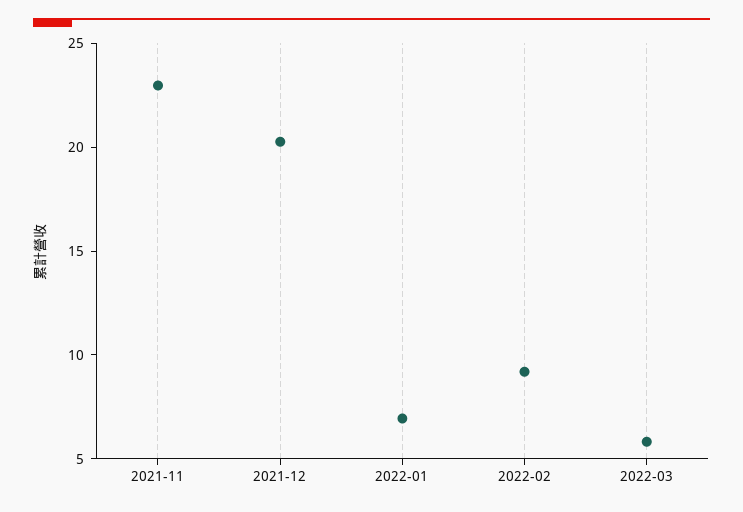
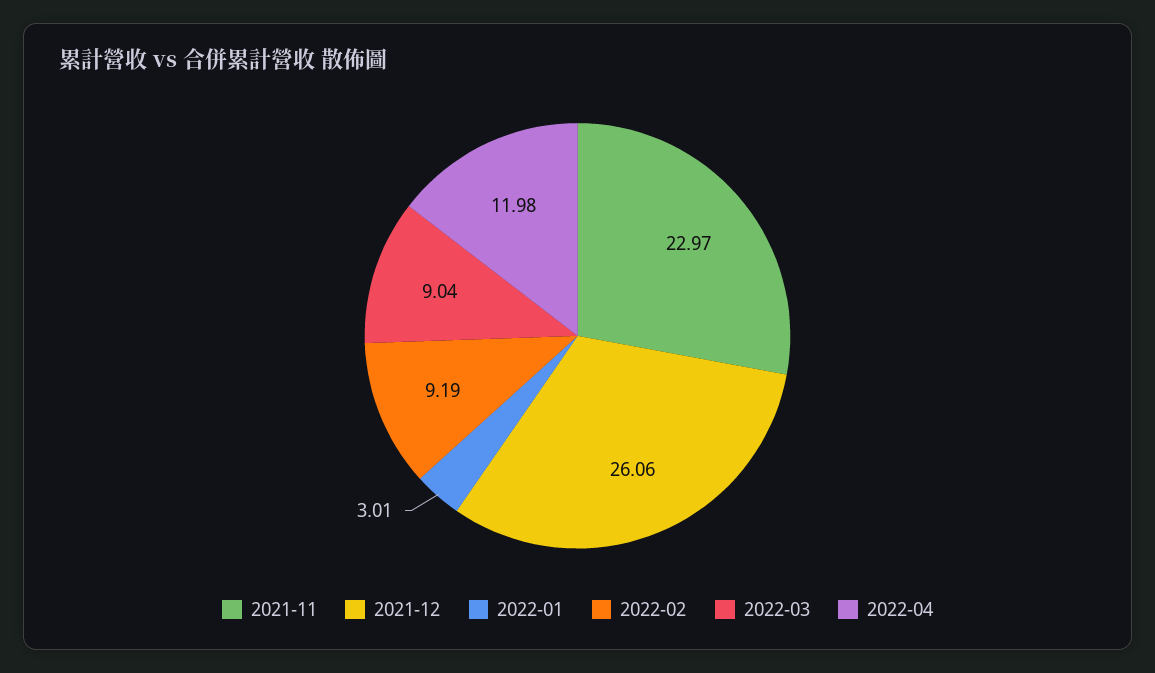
2021-12: 20 -> 26.06
2022-01: 7 -> 3.01
2022-03: 6 -> 9.04
2022-04: none -> 11.98

